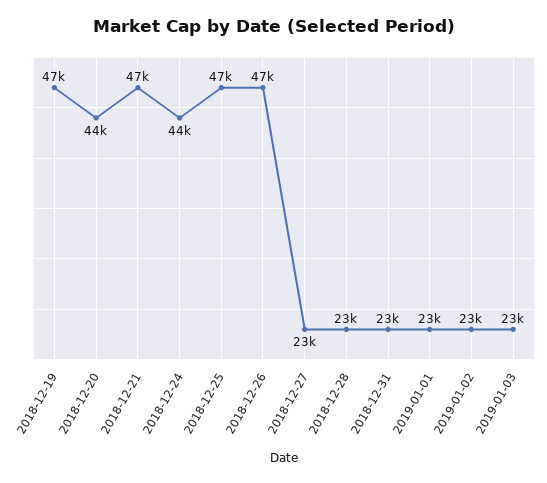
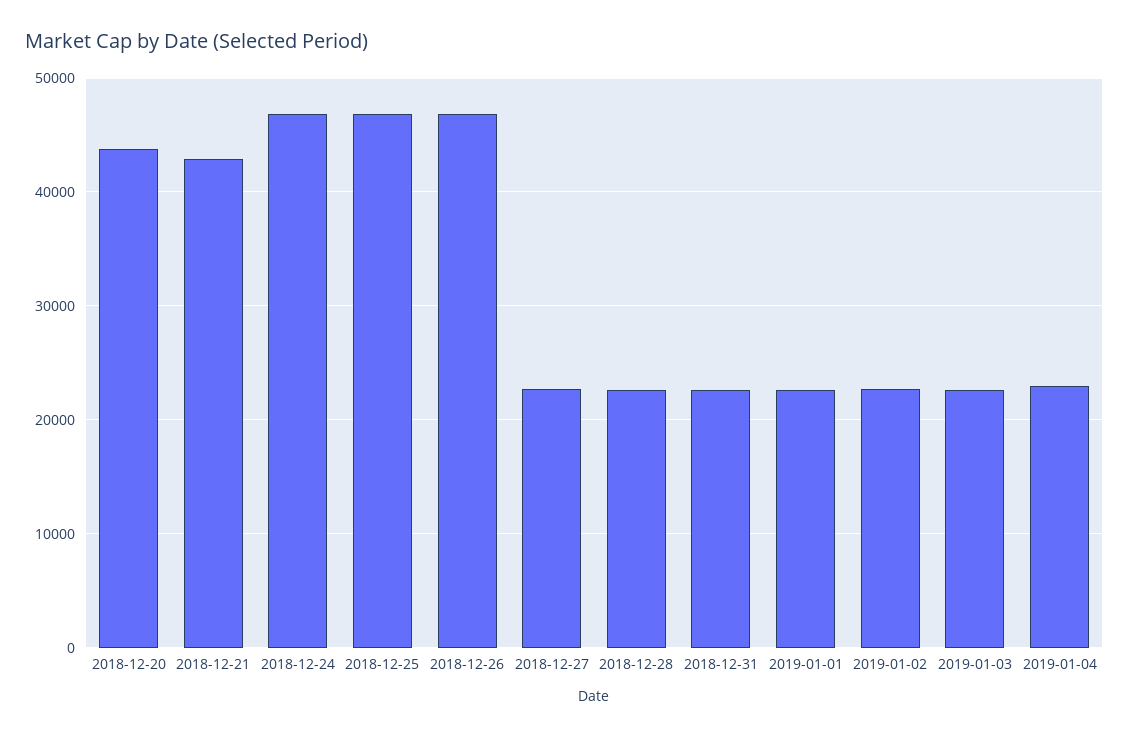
2018-12-19: 47000 -> none
2018-12-21: 47000 -> 43000
2018-12-24: 44000 -> 47000
2019-01-04: none -> 23000

